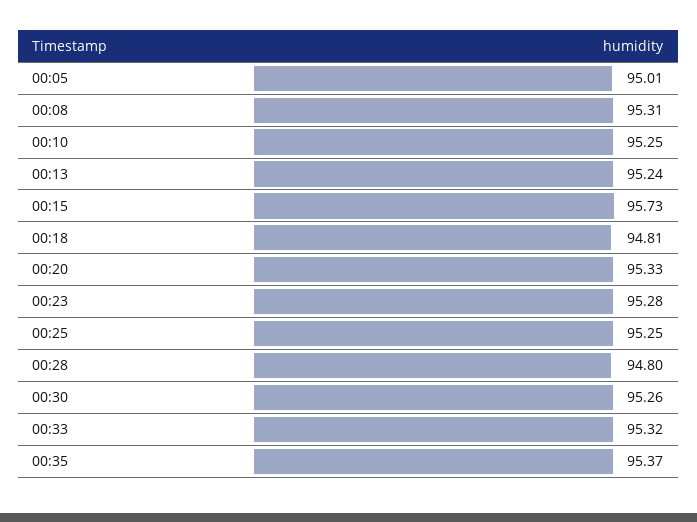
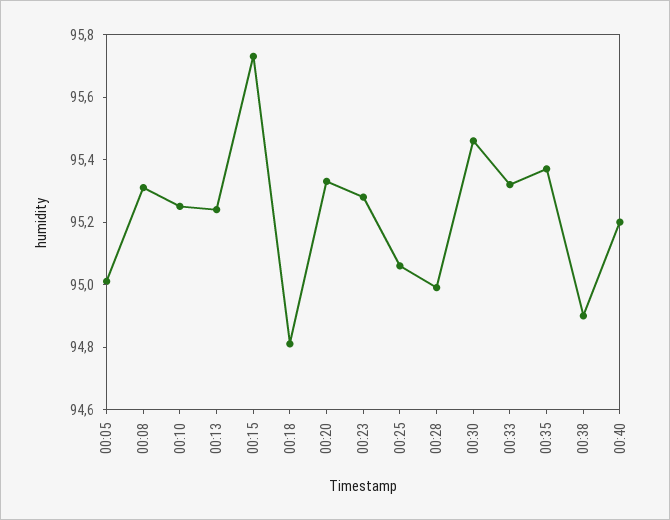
00:25: 95.25 -> 95.05
00:28: 94.8 -> 95
00:30: 95.26 -> 95.45
00:38: none -> 94.9
00:40: none -> 95.2

